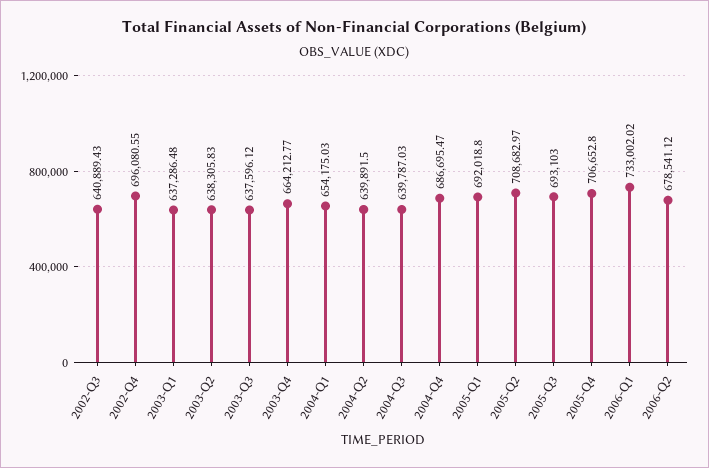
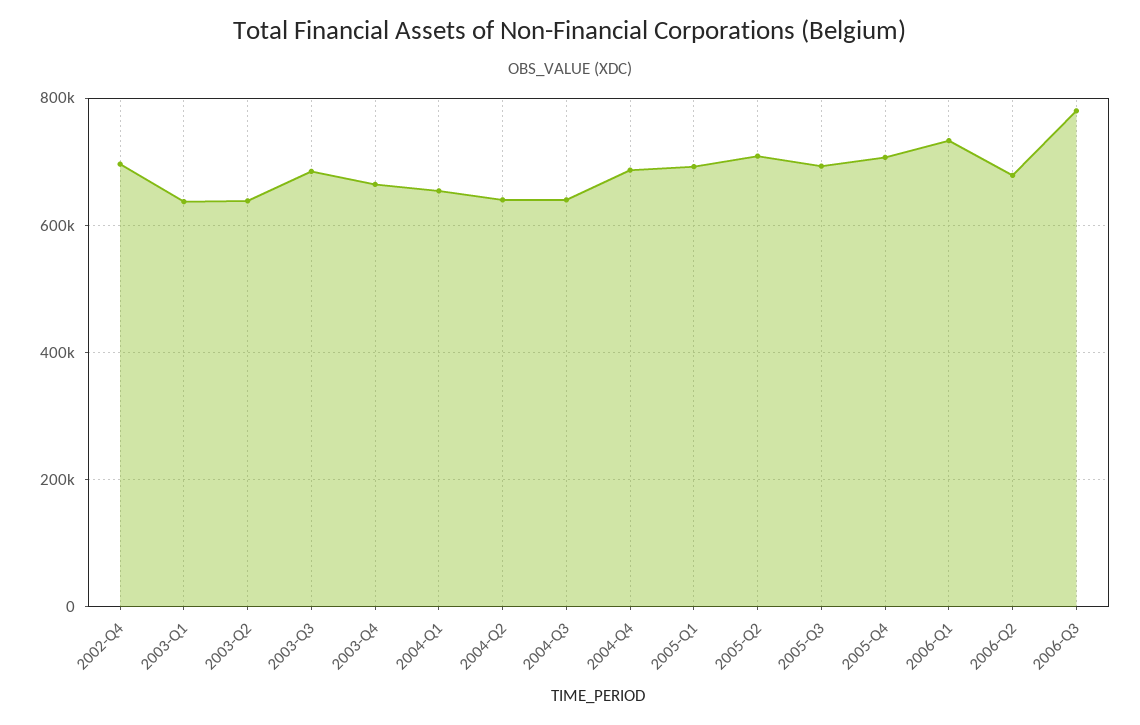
2002-Q3: 640889.43 -> none
2003-Q3: 637596.12 -> 680000
2006-Q3: none -> 780000

